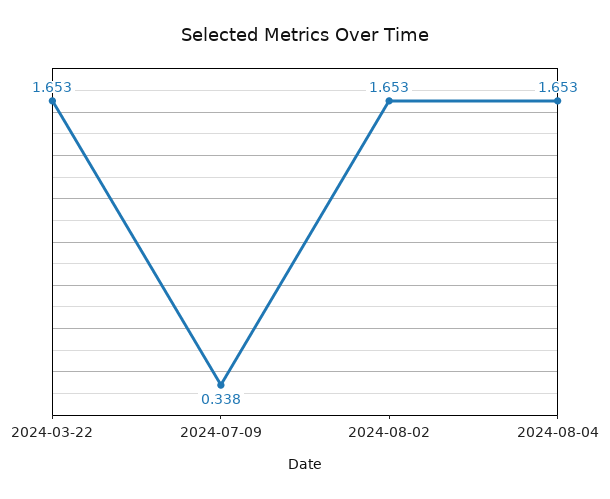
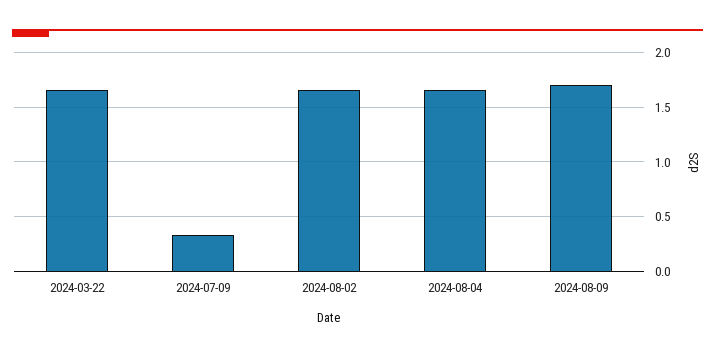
2024-08-09: none -> 1.7

